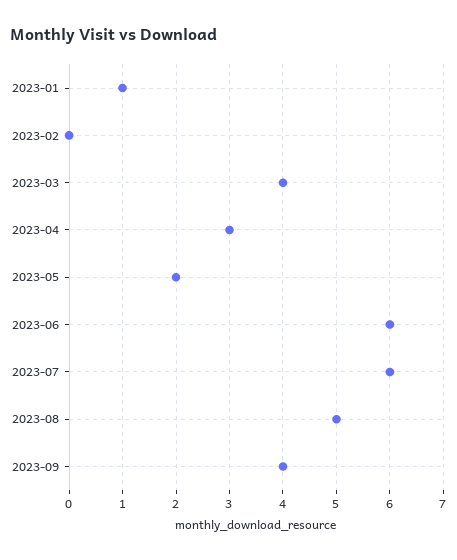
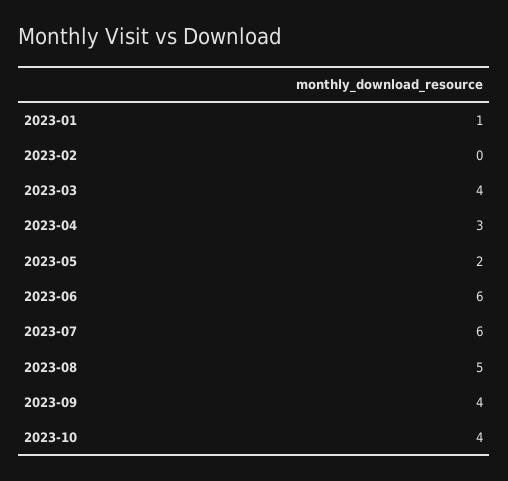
2023-10: none -> 4

